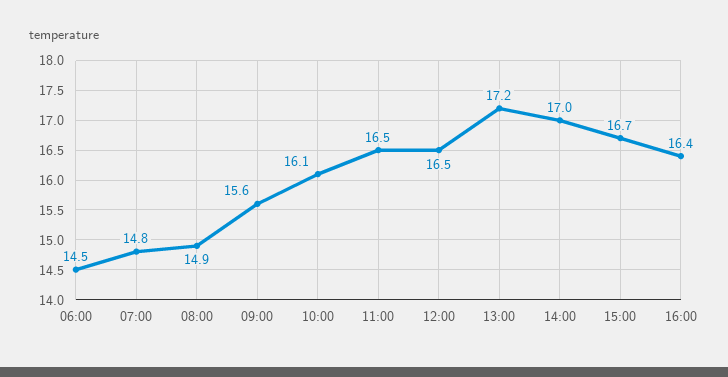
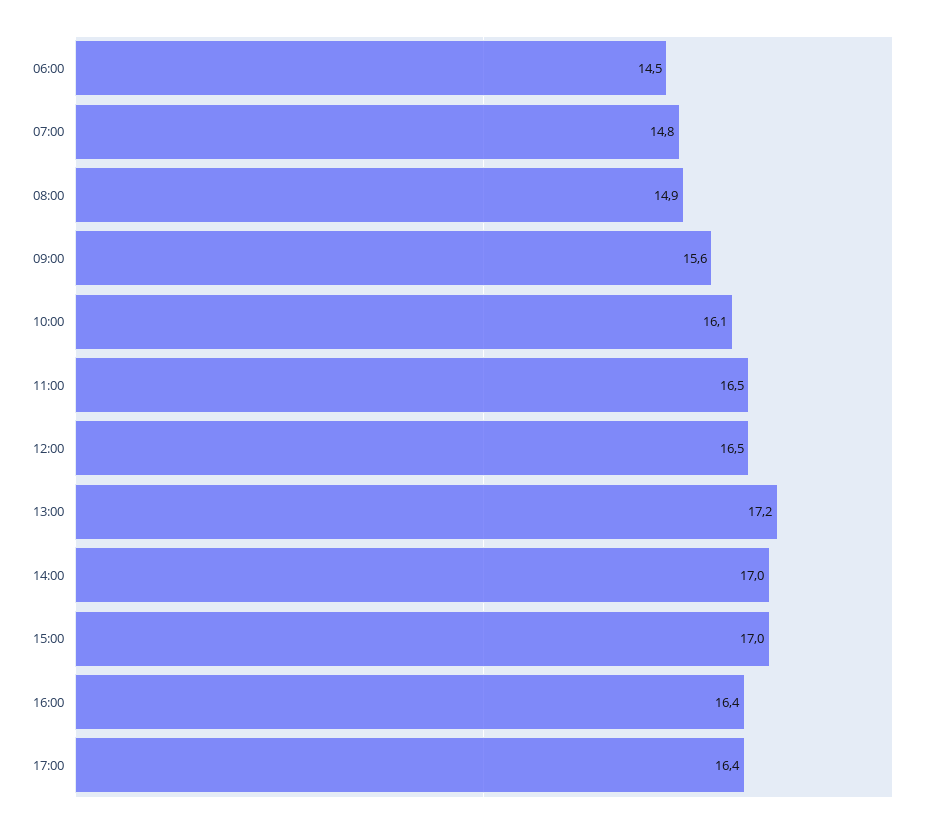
15:00: 16.7 -> 17
17:00: none -> 16.4

